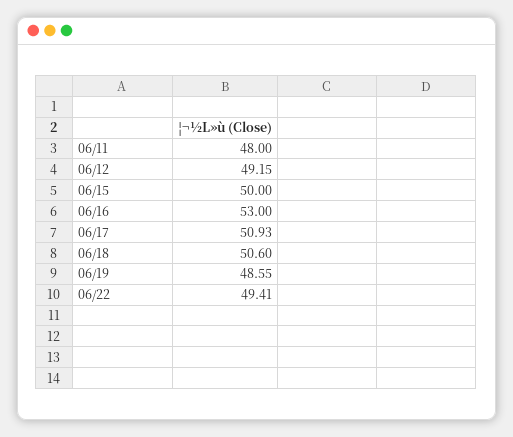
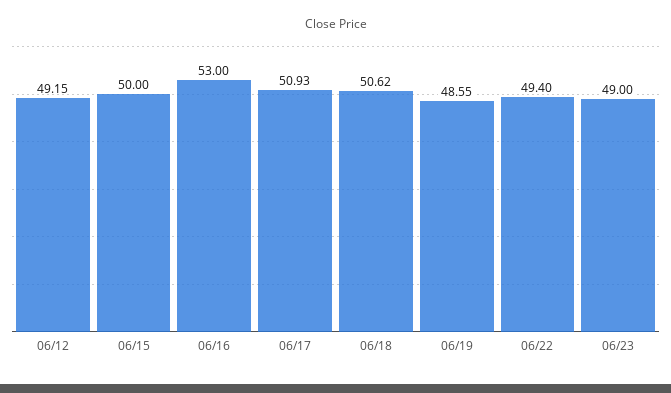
06/11: 48 -> none
06/18: 50.6 -> 50.62
06/22: 49.41 -> 49.4
06/23: none -> 49

